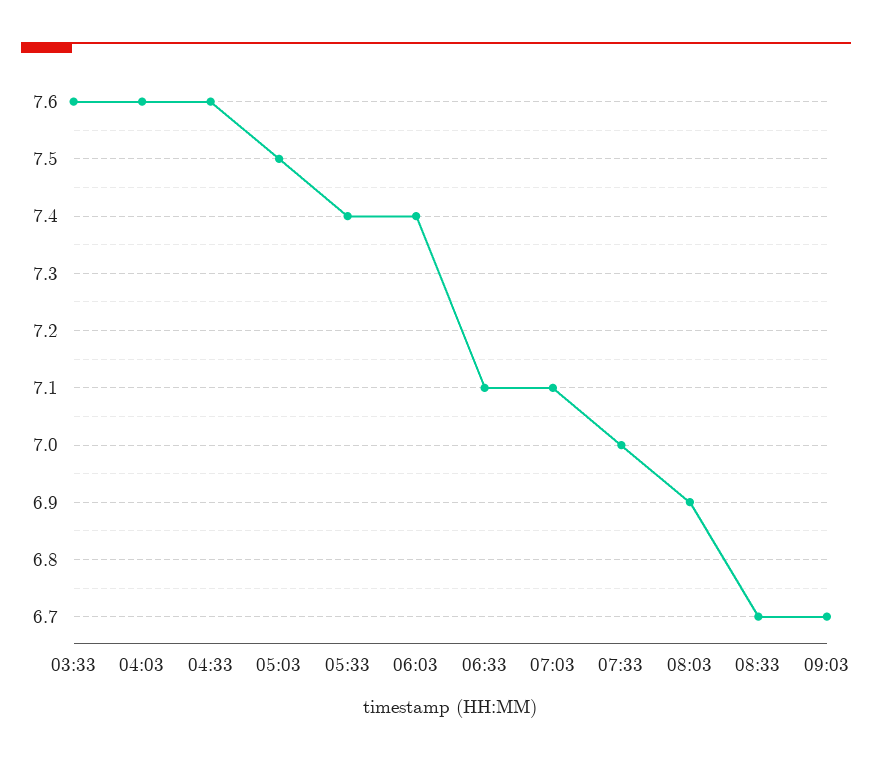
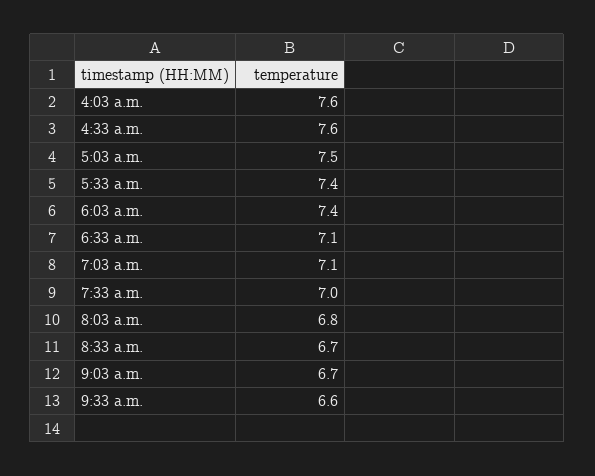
03:33: 7.6 -> none
08:03: 6.9 -> 6.8
9:33 a.m.: none -> 6.6

